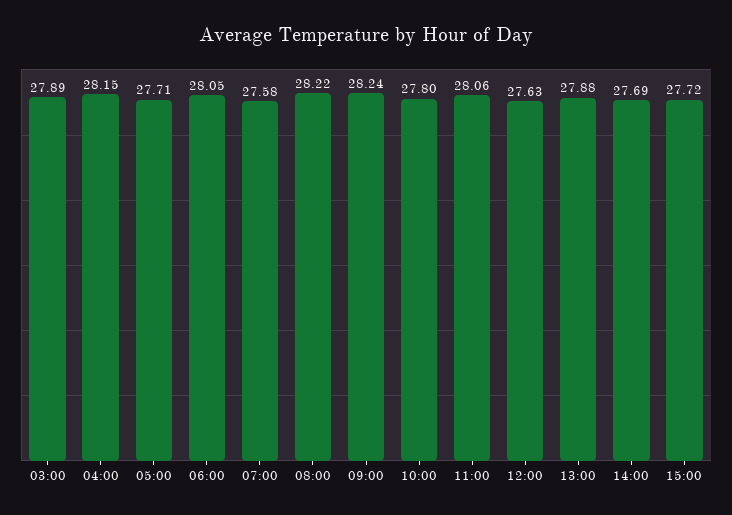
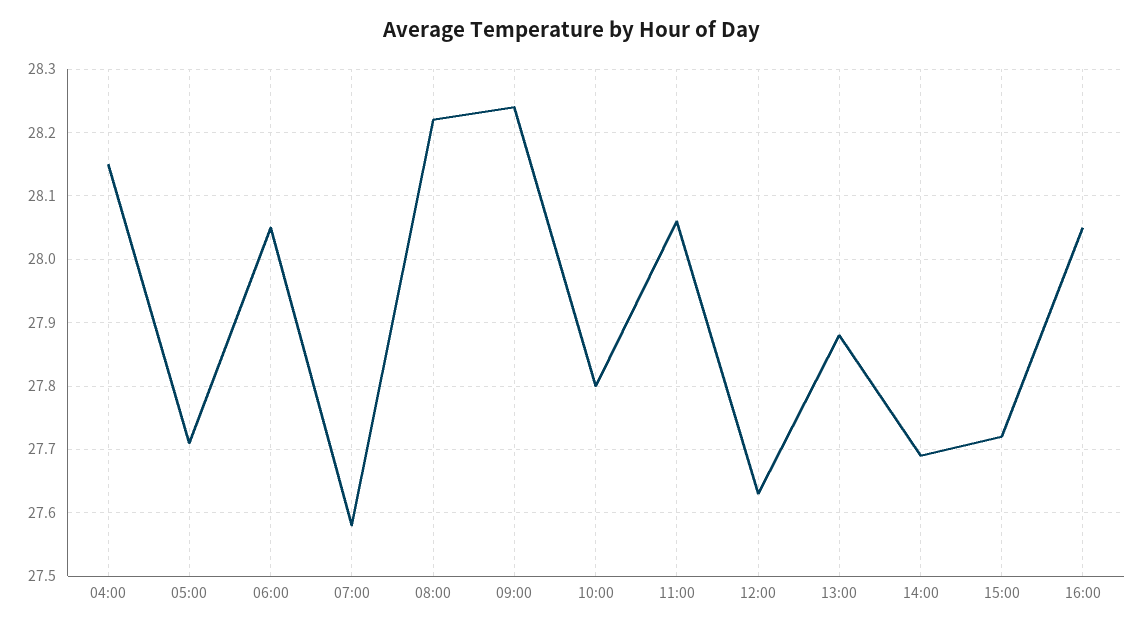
03:00: 27.89 -> none
16:00: none -> 28.05

